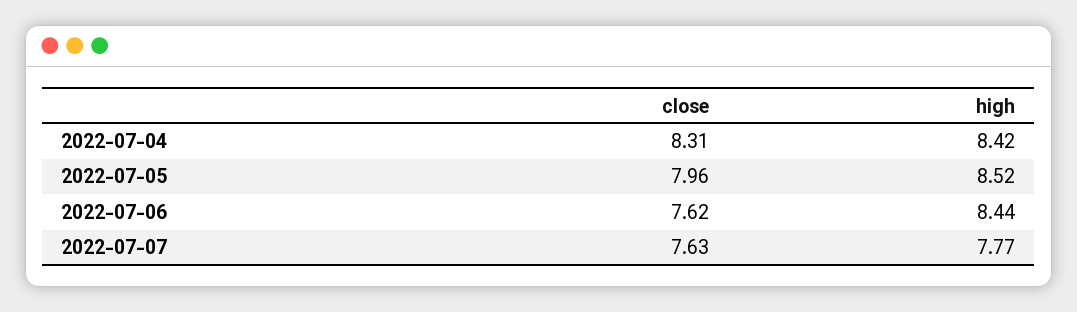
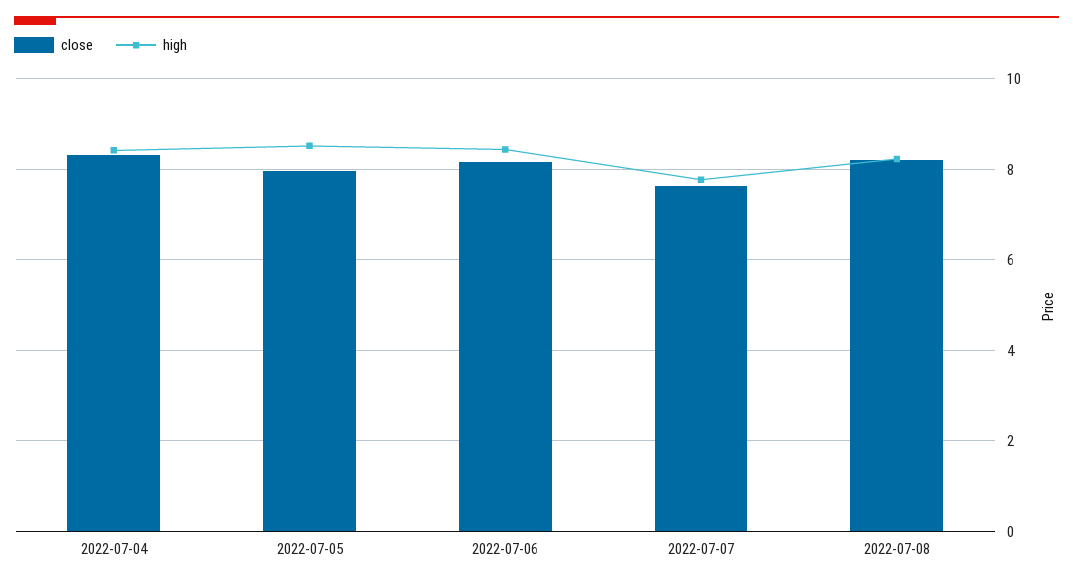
close, 2022-07-06: 7.62 -> 8.2
close, 2022-07-08: none -> 8.2
high, 2022-07-08: none -> 8.2

